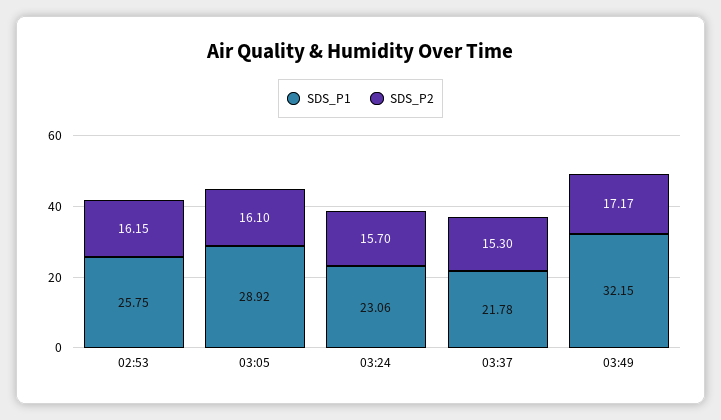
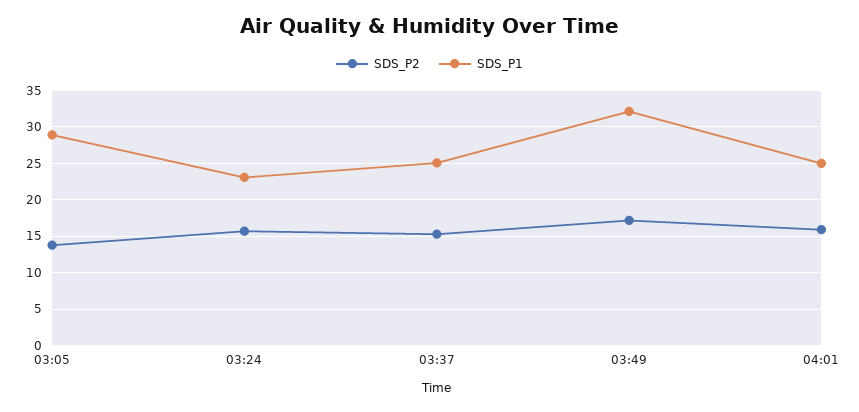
SDS_P1, 02:53: 25.75 -> none
SDS_P2, 02:53: 16.15 -> none
SDS_P2, 03:05: 16.1 -> 14
SDS_P1, 03:37: 21.78 -> 25
SDS_P2, 04:01: none -> 16
SDS_P1, 04:01: none -> 25

